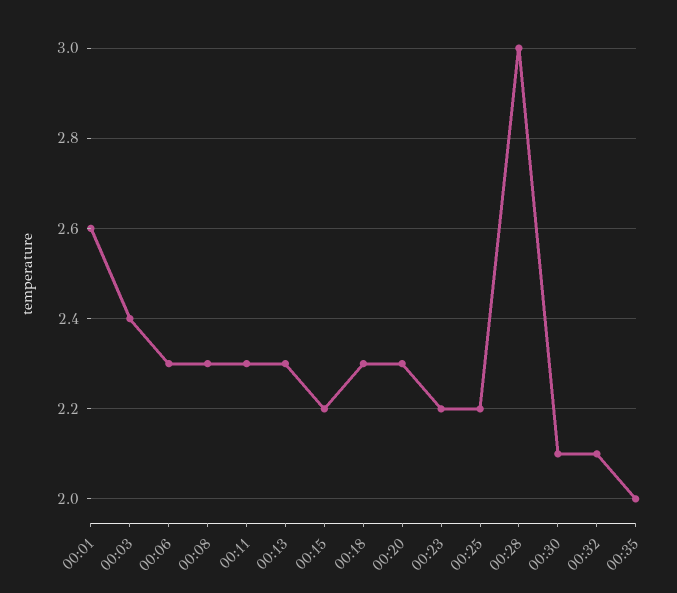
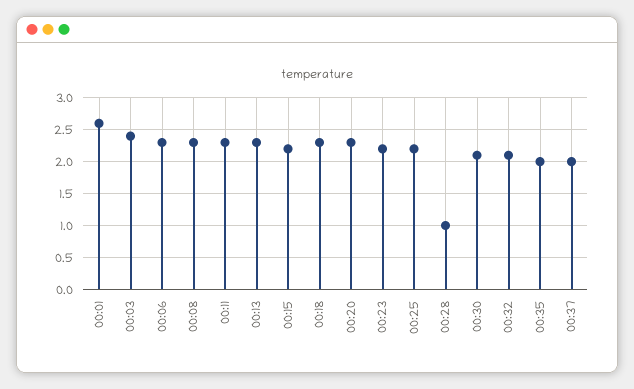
00:28: 3 -> 1
00:37: none -> 2

